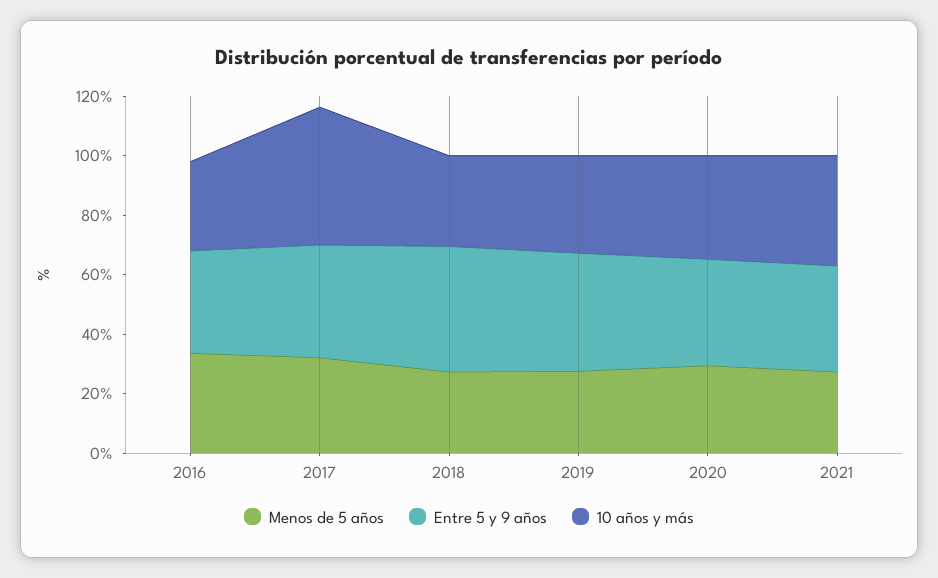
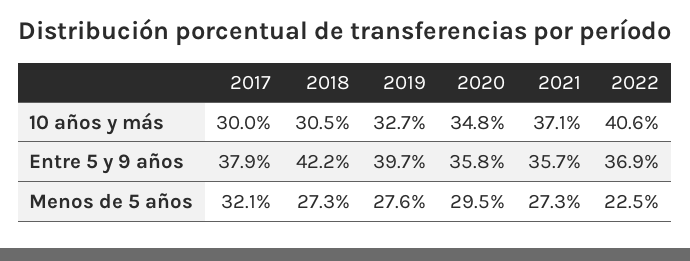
Menos de 5 años, 2016: 35 -> none
Entre 5 y 9 años, 2016: 35 -> none
10 años y más, 2016: 30 -> none
10 años y más, 2017: 45 -> 30
10 años y más, 2022: none -> 40.6
Entre 5 y 9 años, 2022: none -> 36.9
Menos de 5 años, 2022: none -> 22.5

